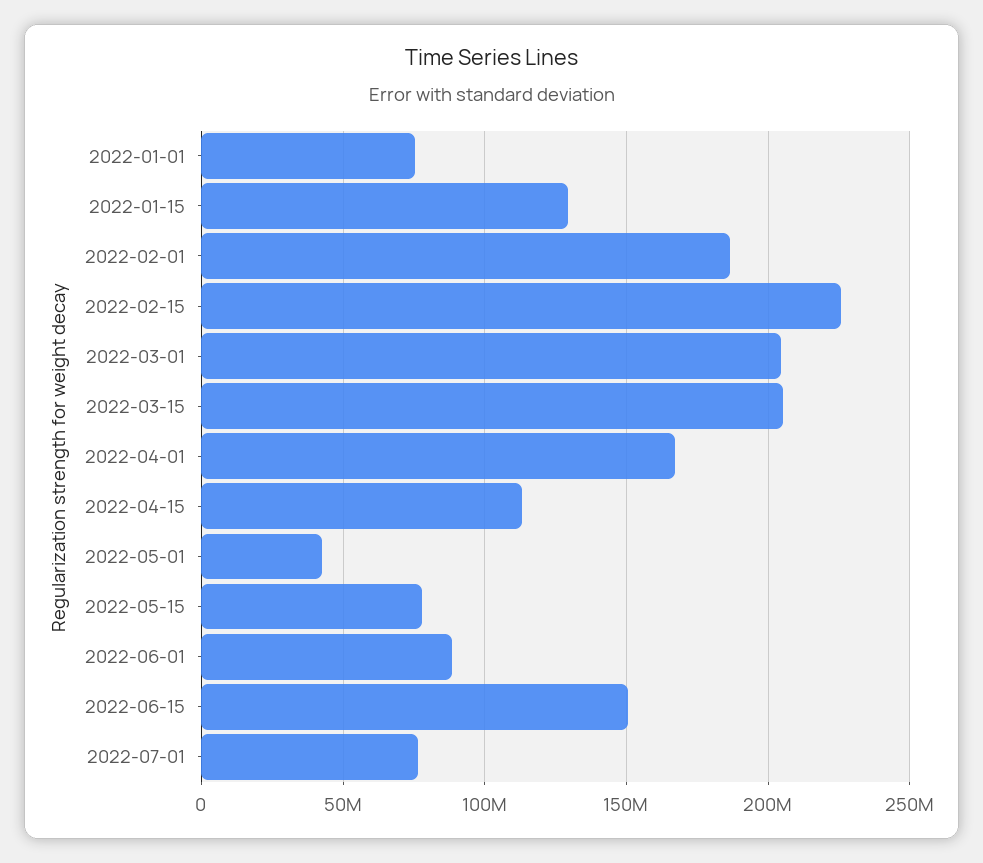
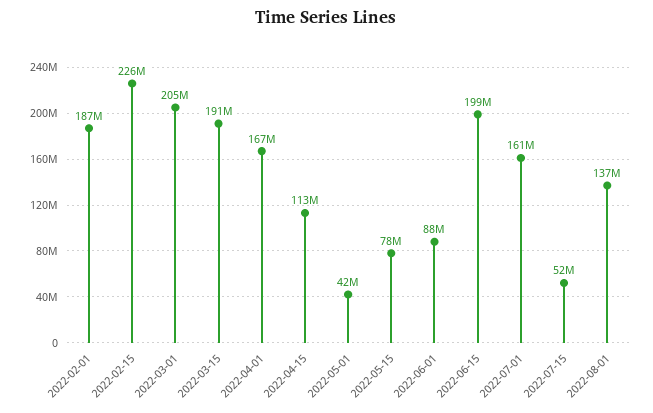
2022-01-01: 75000000 -> none
2022-01-15: 130000000 -> none
2022-03-15: 205000000 -> 191000000
2022-06-15: 150000000 -> 199000000
2022-07-01: 75000000 -> 161000000
2022-07-15: none -> 52000000
2022-08-01: none -> 137000000

